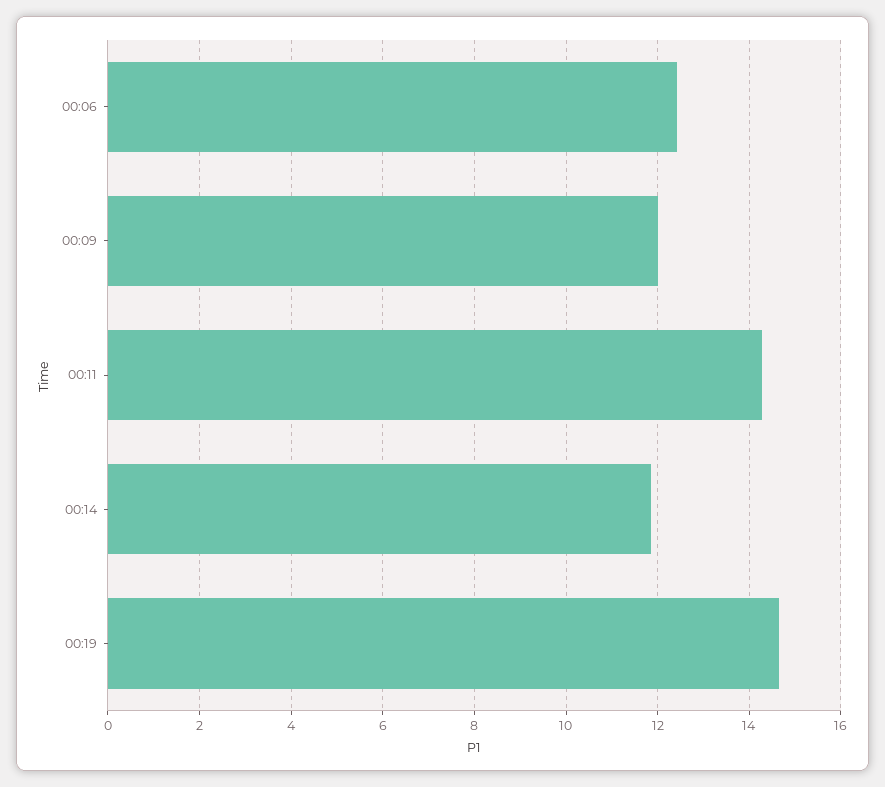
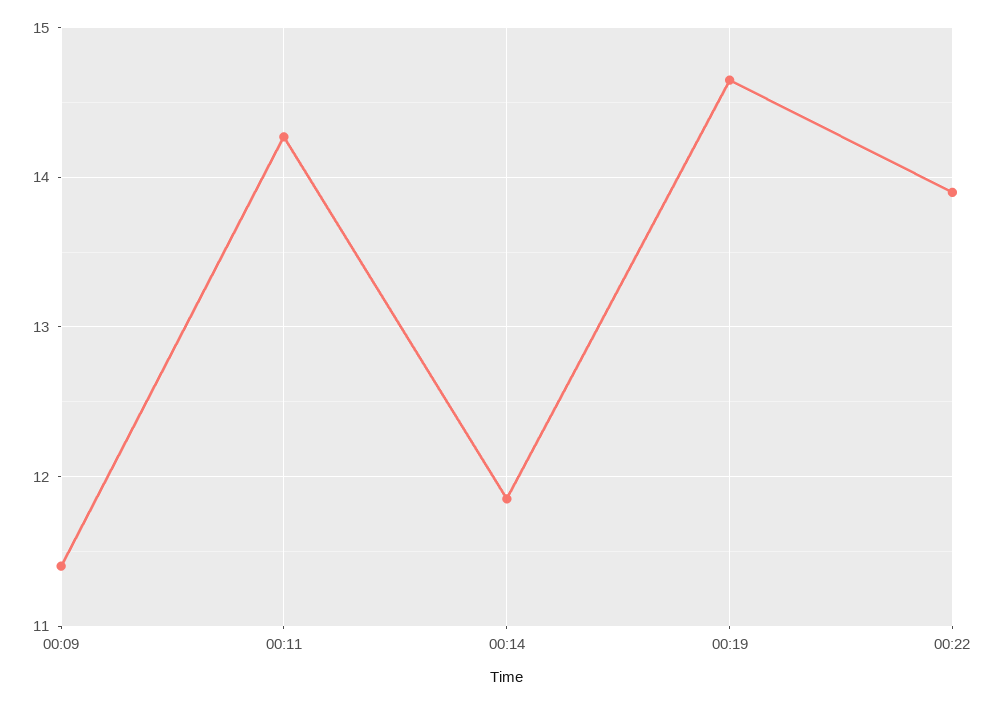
00:06: 12.4 -> none
00:09: 12 -> 11.4
00:22: none -> 13.9

